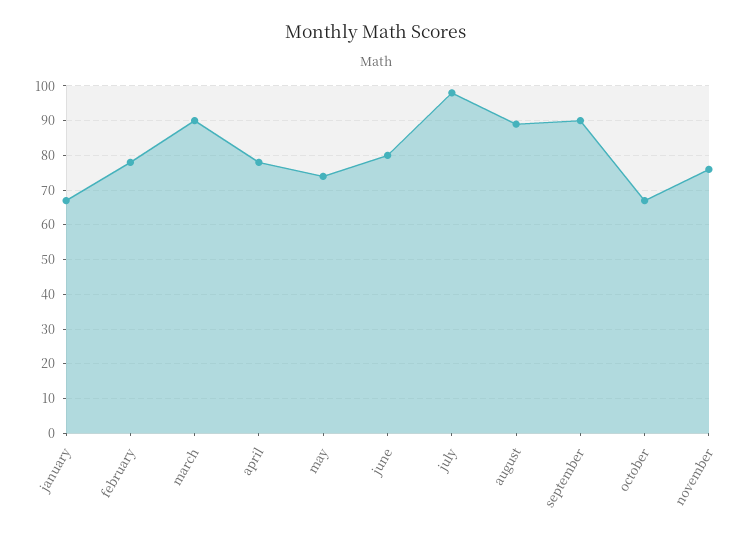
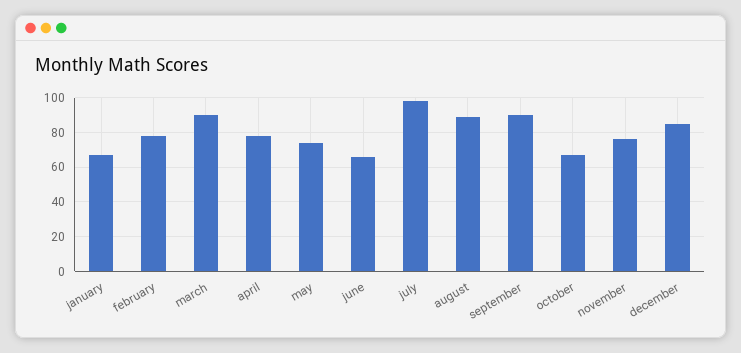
june: 80 -> 65
december: none -> 85

